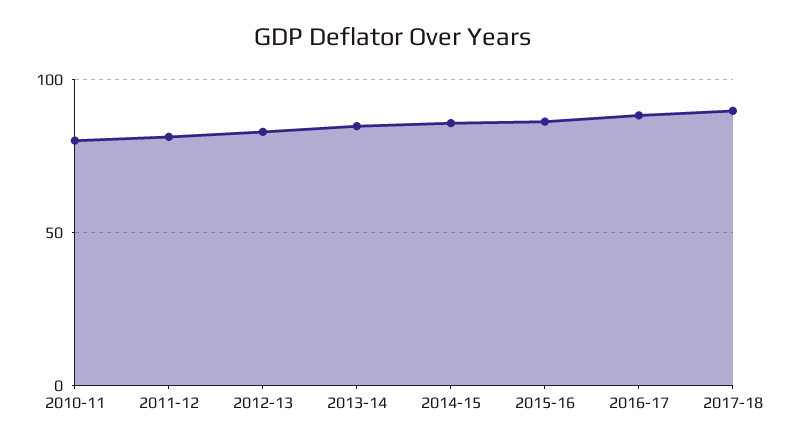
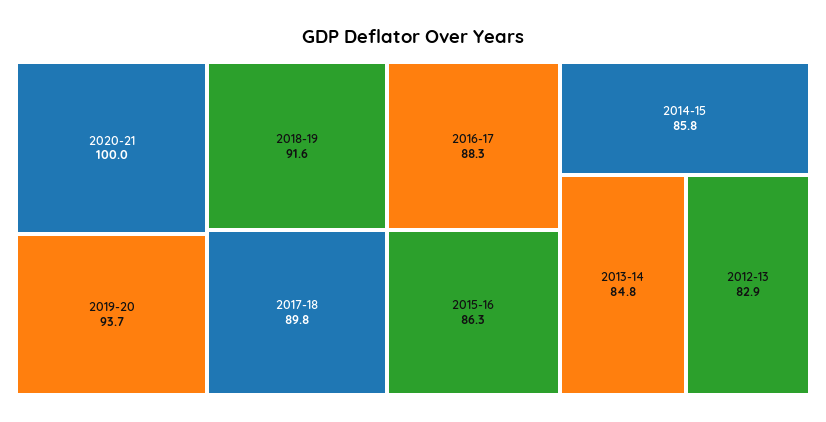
2010-11: 80 -> none
2011-12: 80 -> none
2020-21: none -> 100
2019-20: none -> 93.7
2018-19: none -> 91.6

